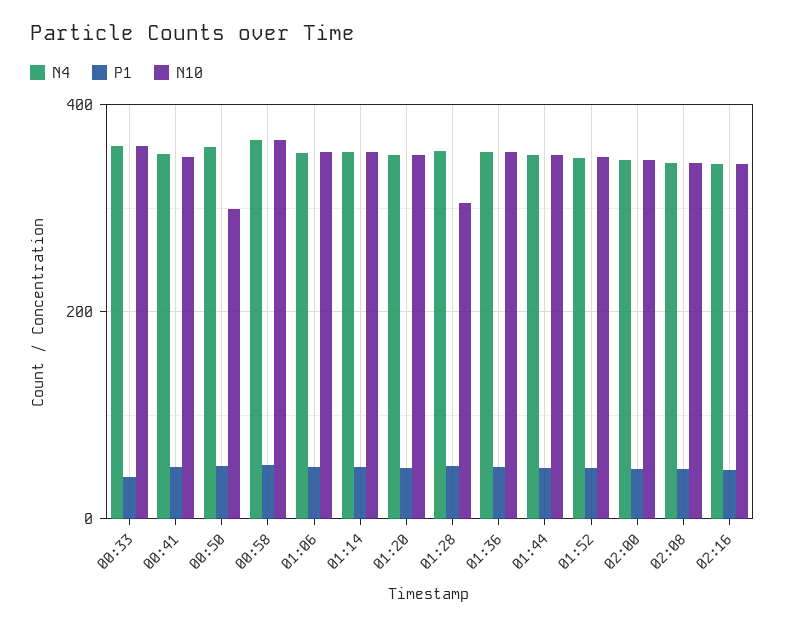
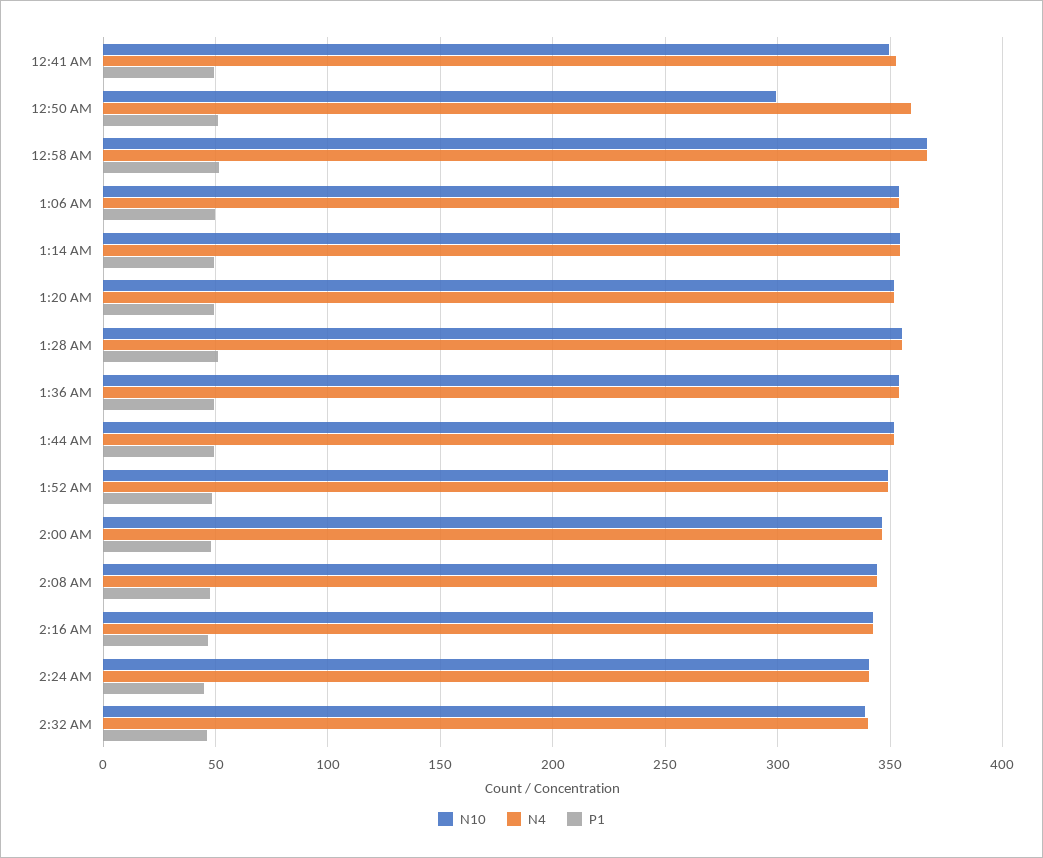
N4, 00:33: 360 -> none
P1, 00:33: 40 -> none
N10, 00:33: 360 -> none
N10, 01:28: 300 -> 355
N10, 2:24 AM: none -> 340
N4, 2:24 AM: none -> 340
P1, 2:24 AM: none -> 45
N10, 2:32 AM: none -> 340
N4, 2:32 AM: none -> 340
P1, 2:32 AM: none -> 45

